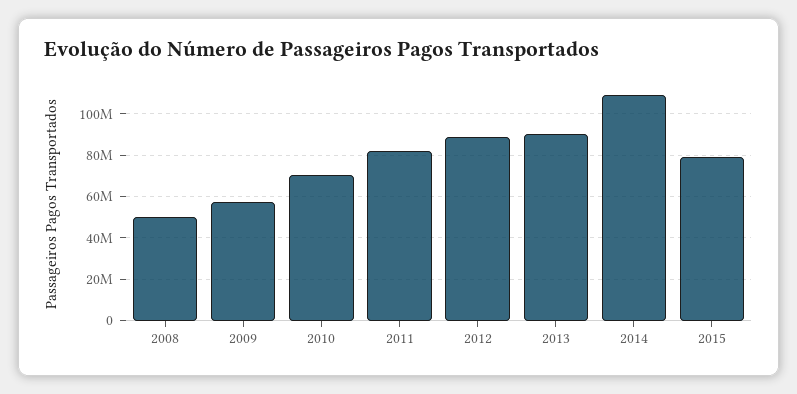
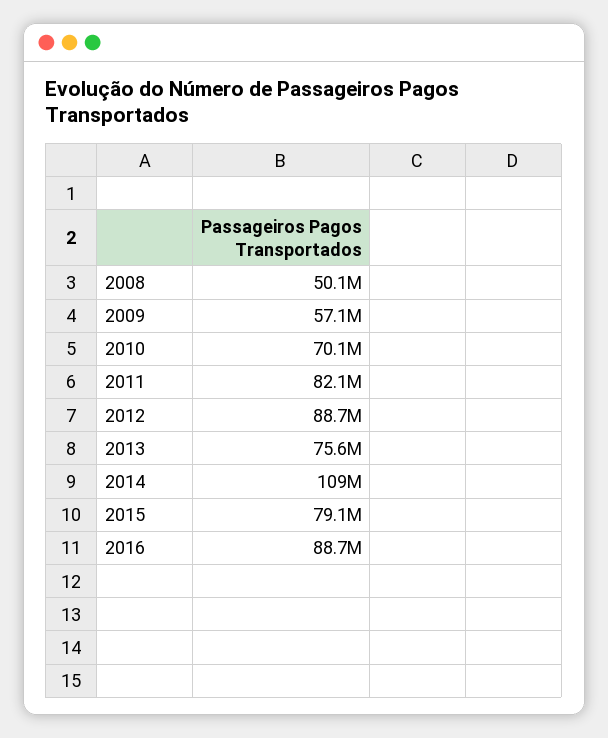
2013: 90000000 -> 75600000
2016: none -> 88700000

